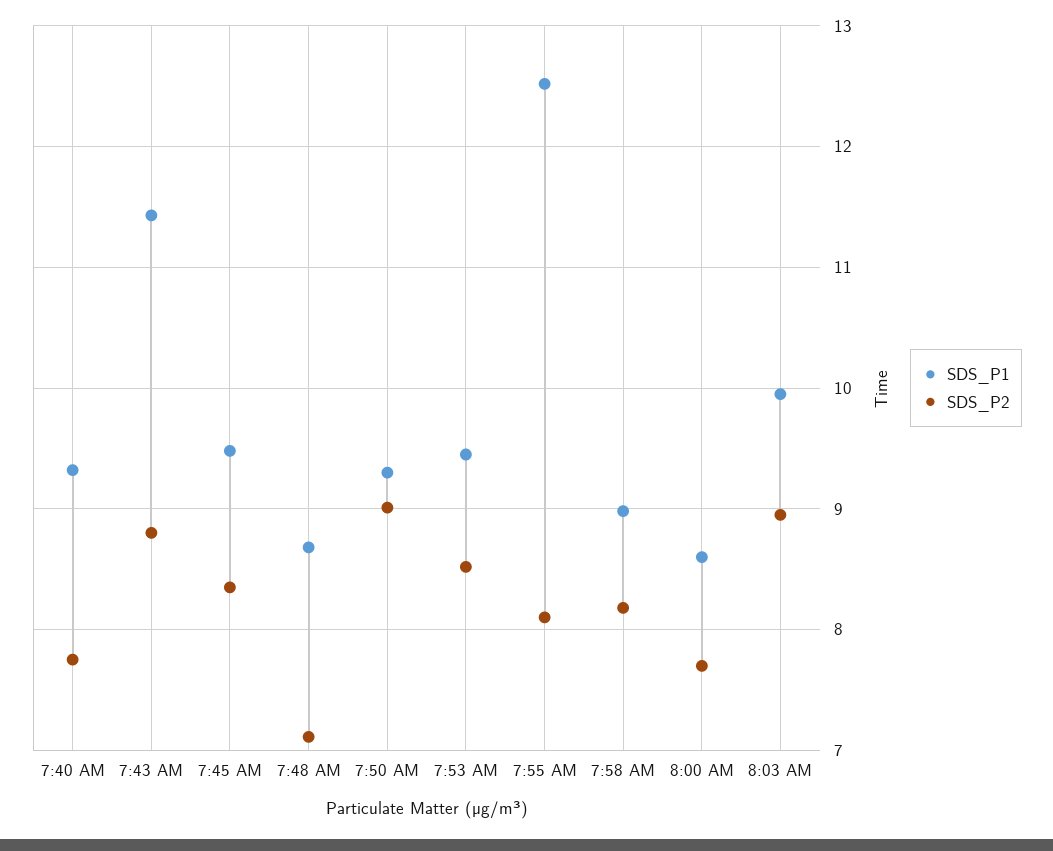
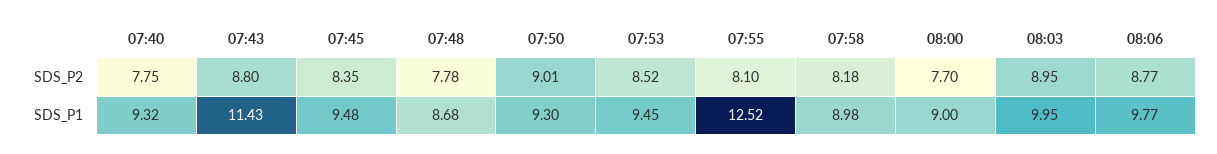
SDS_P2, 7:48 AM: 7.1 -> 7.78
SDS_P1, 8:00 AM: 8.6 -> 9
SDS_P2, 08:06: none -> 8.77
SDS_P1, 08:06: none -> 9.77

